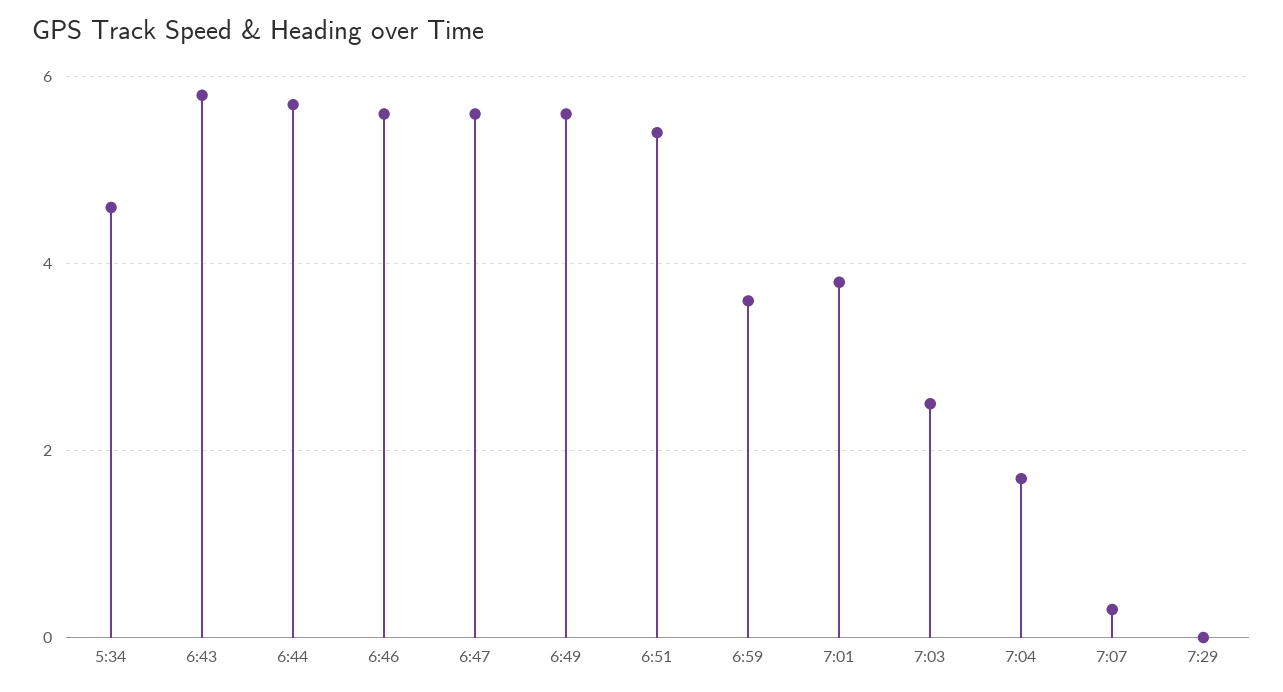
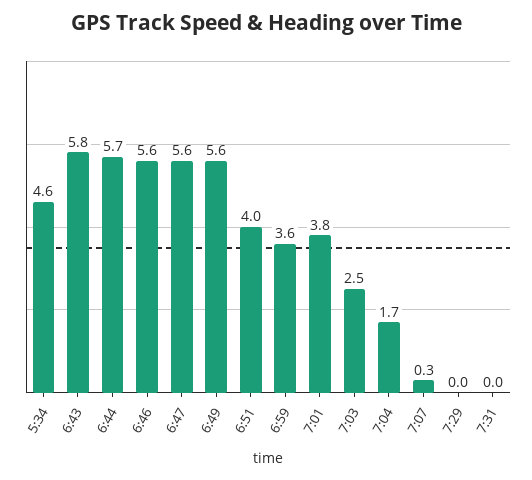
6:51: 5.5 -> 4
7:31: none -> 0

